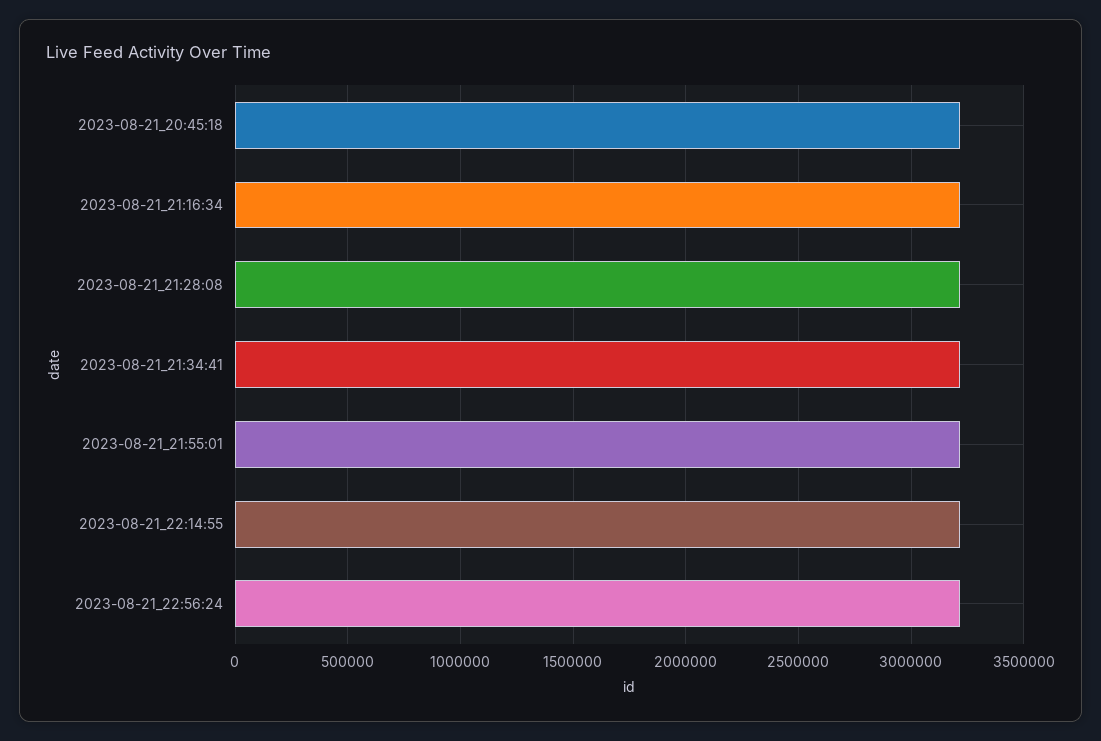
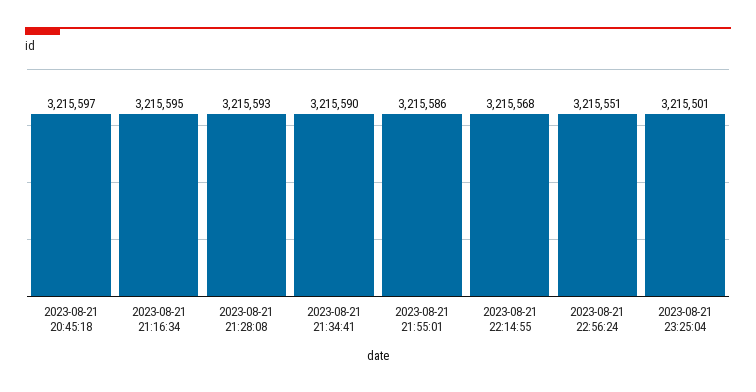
2023-08-21 23:25:04: none -> 3215501

